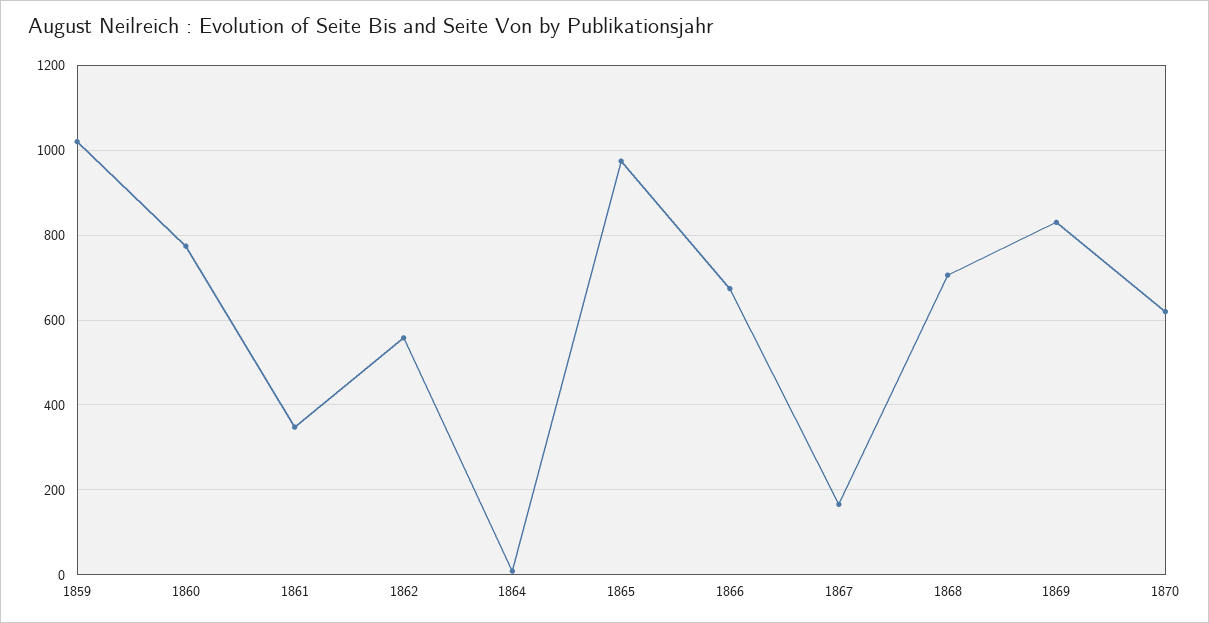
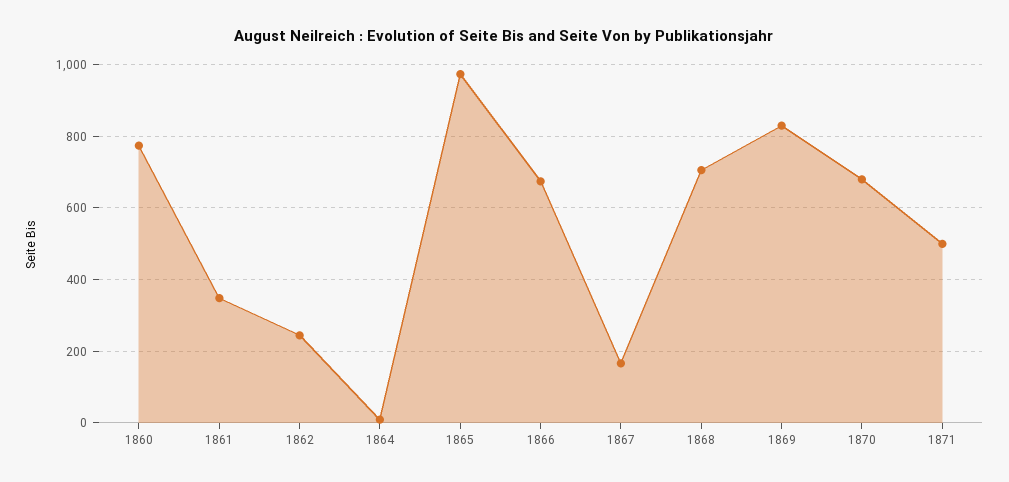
1859: 1020 -> none
1862: 560 -> 240
1870: 620 -> 680
1871: none -> 500

